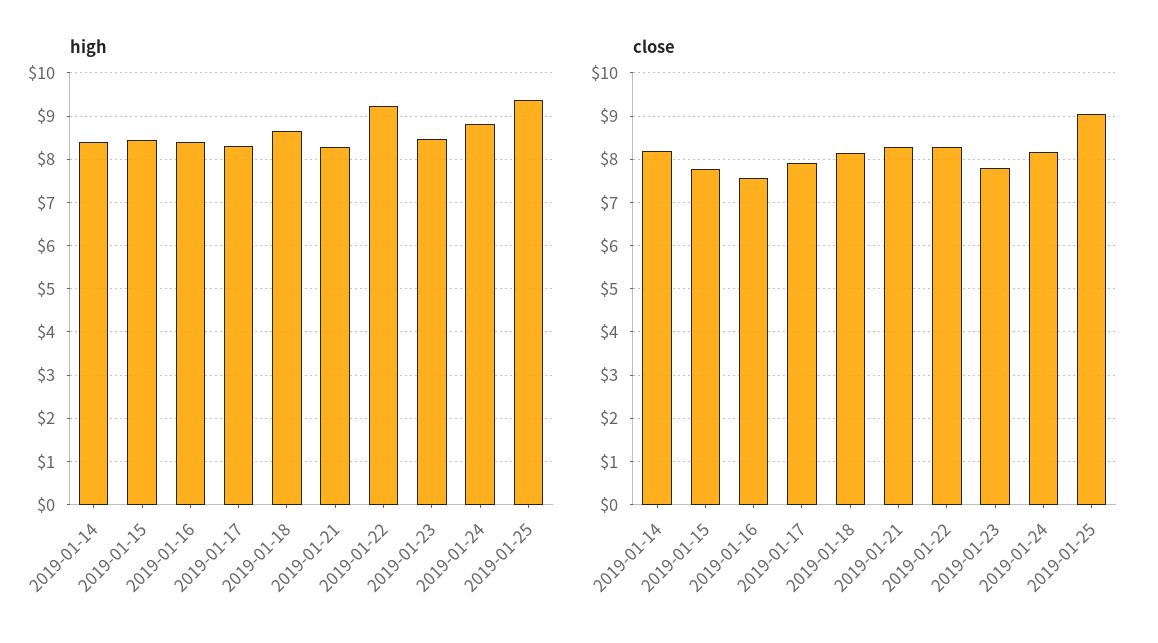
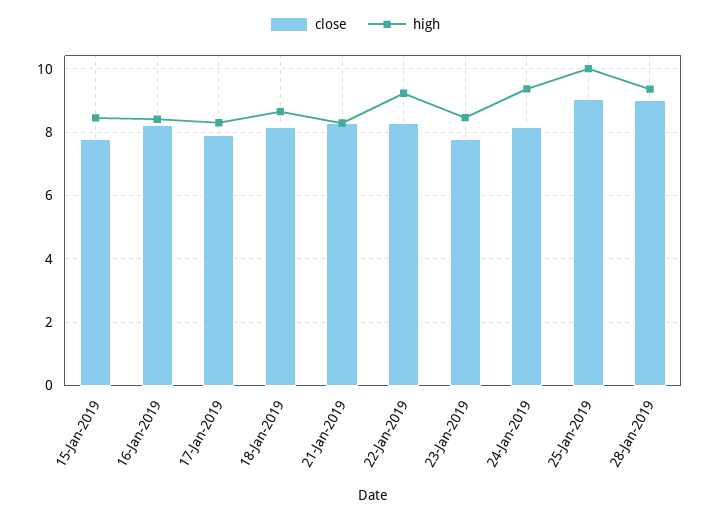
high, 2019-01-14: 8.4 -> none
high, 2019-01-24: 8.8 -> 9.4
high, 2019-01-25: 9.4 -> 10
close, 2019-01-14: 8.2 -> none
close, 2019-01-16: 7.6 -> 8.2
close, 28-Jan-2019: none -> 9
high, 28-Jan-2019: none -> 9.4

